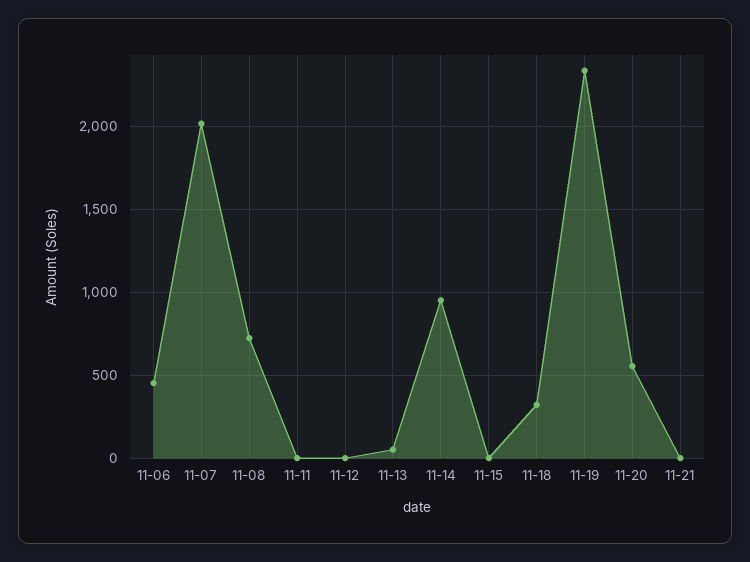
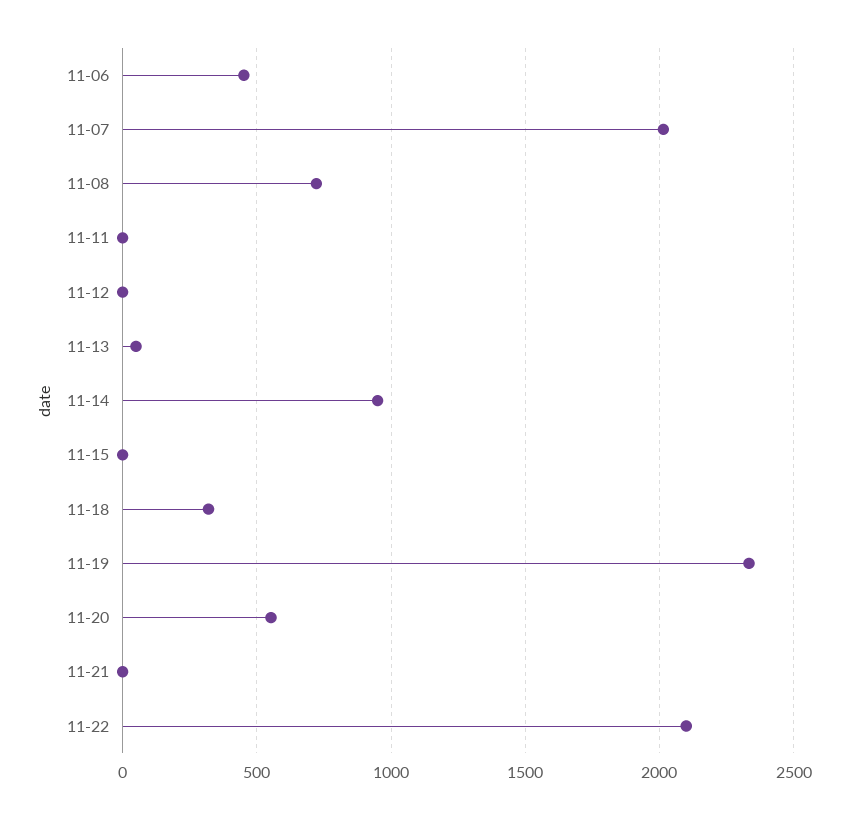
11-22: none -> 2100

